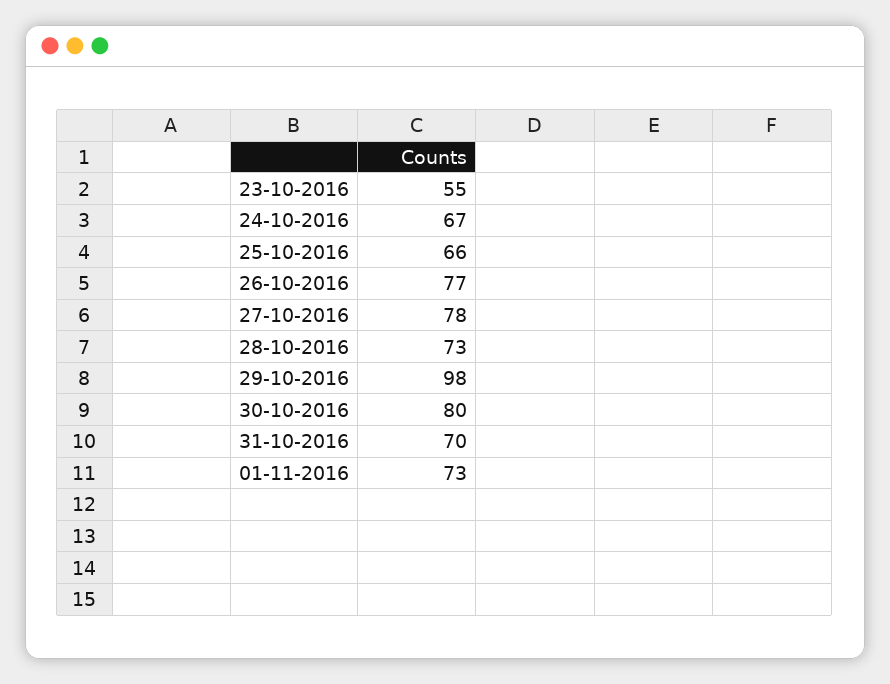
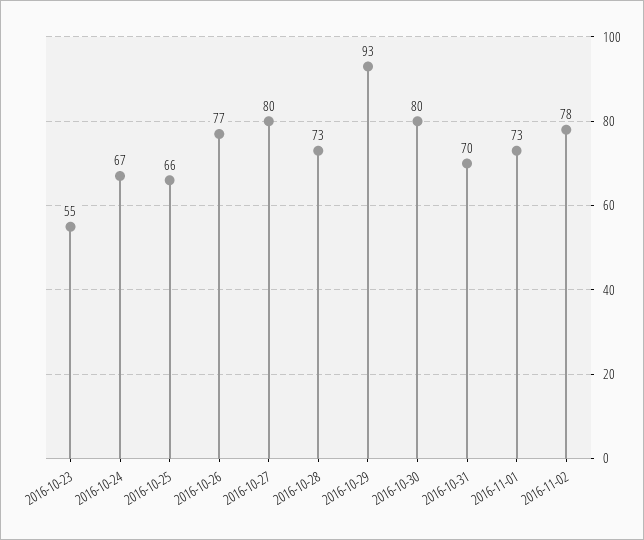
27-10-2016: 78 -> 80
29-10-2016: 98 -> 93
2016-11-02: none -> 78

